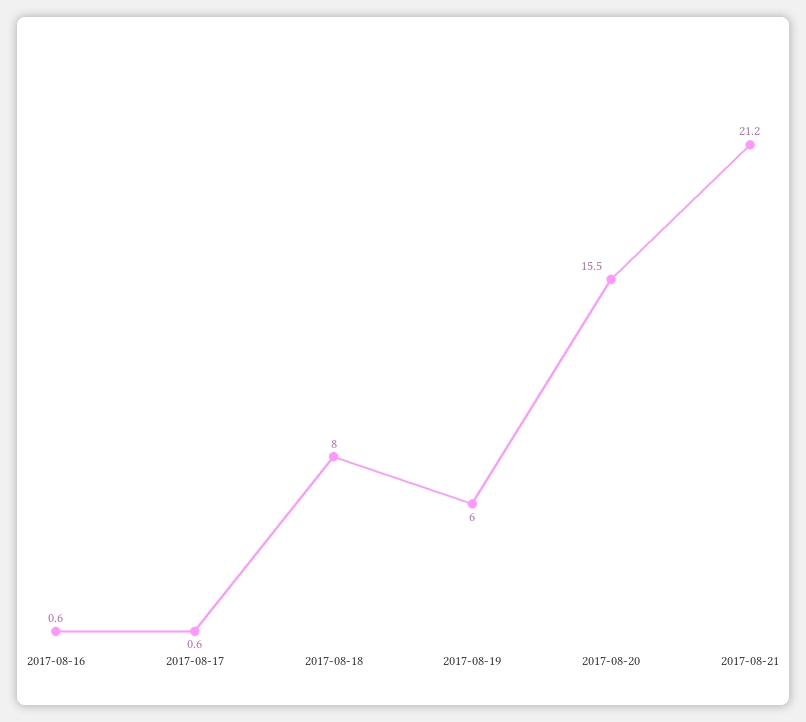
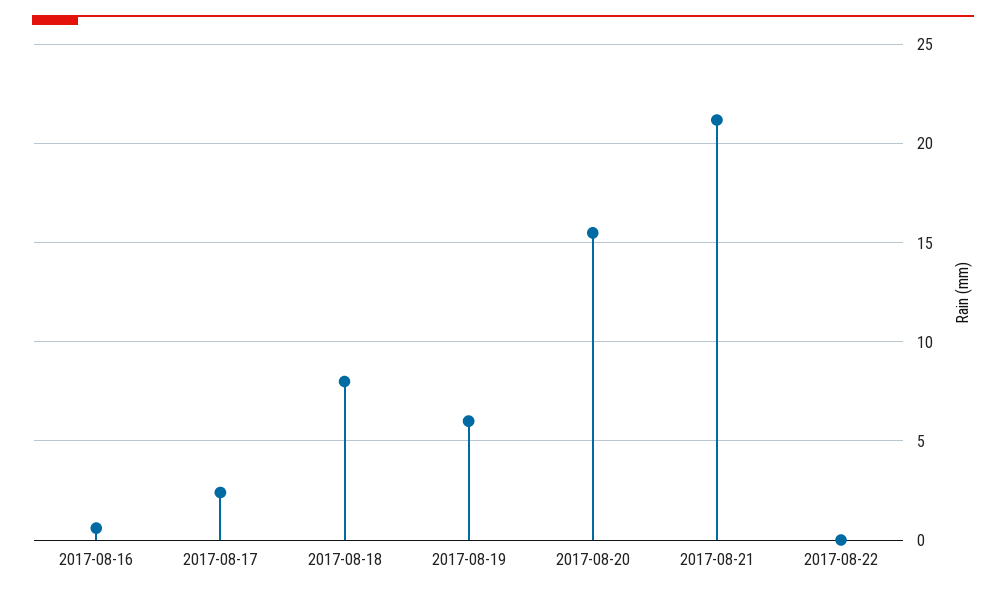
2017-08-17: 0.6 -> 2.5
2017-08-22: none -> 0

